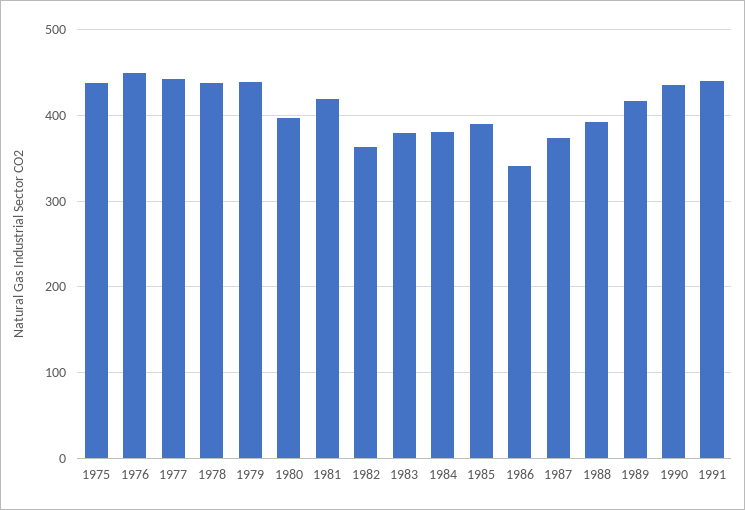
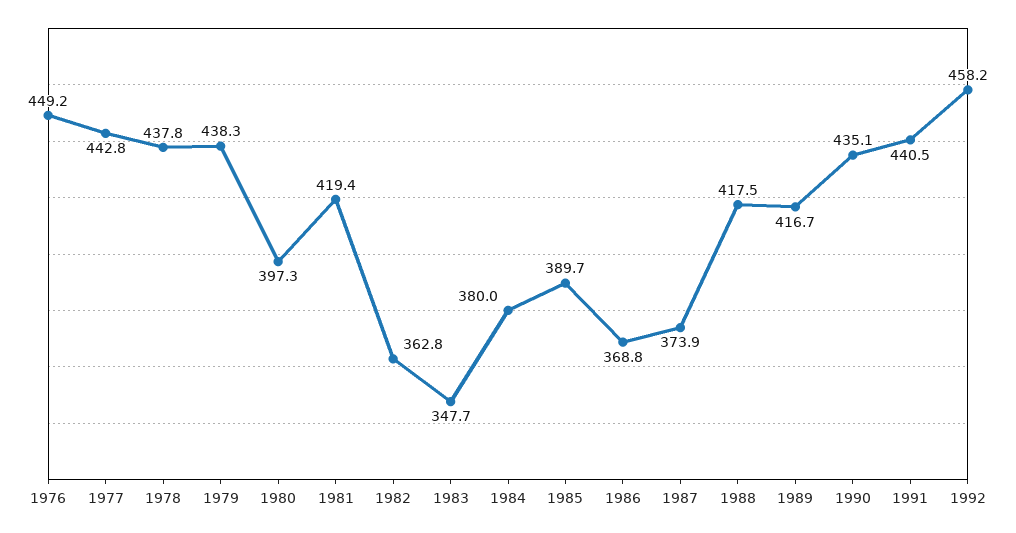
1975: 440 -> none
1983: 380 -> 347.7
1986: 340 -> 368.8
1988: 390 -> 417.5
1992: none -> 458.2

